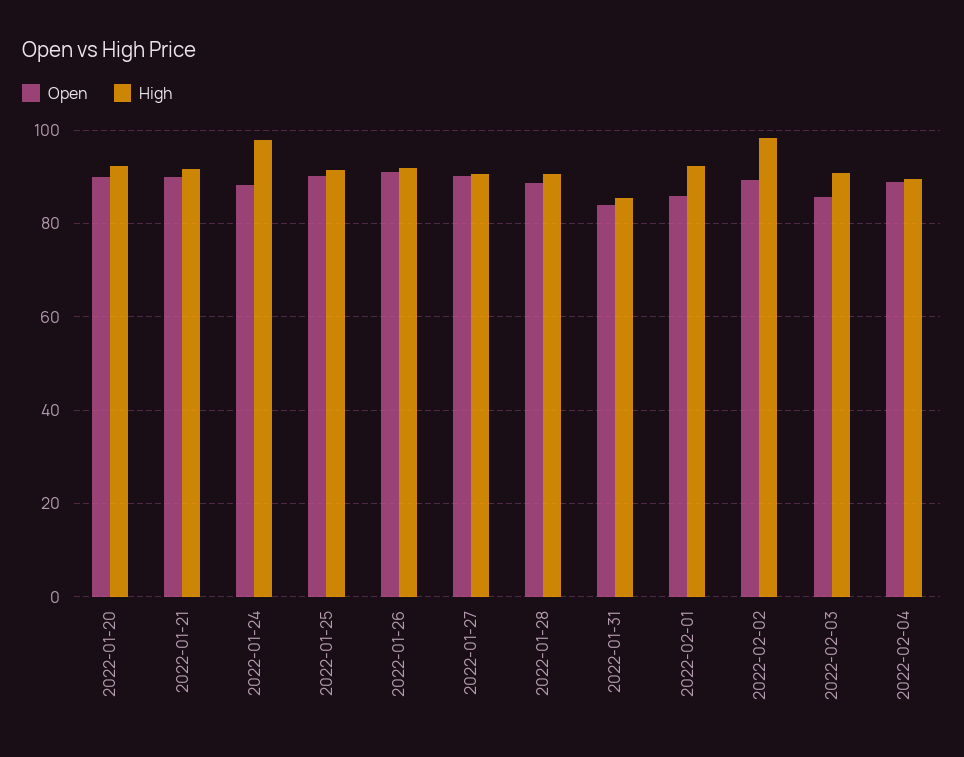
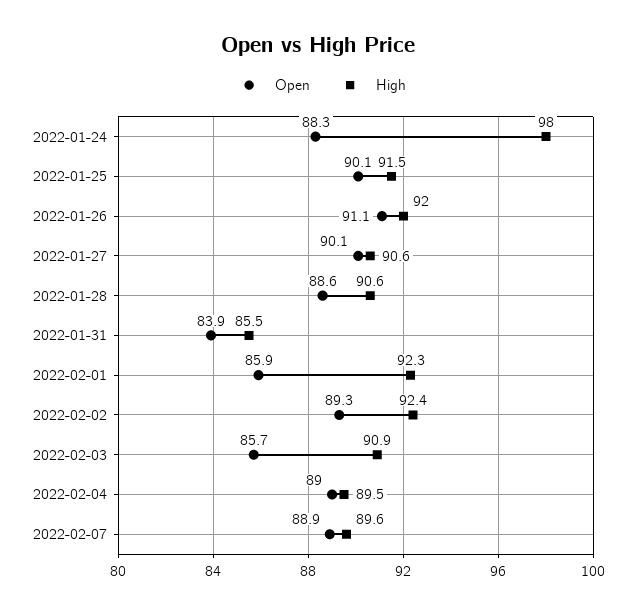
Open, 2022-01-20: 90 -> none
High, 2022-01-20: 92 -> none
Open, 2022-01-21: 90 -> none
High, 2022-01-21: 92 -> none
High, 2022-02-02: 98 -> 92.4
Open, 2022-02-07: none -> 88.9
High, 2022-02-07: none -> 89.6

